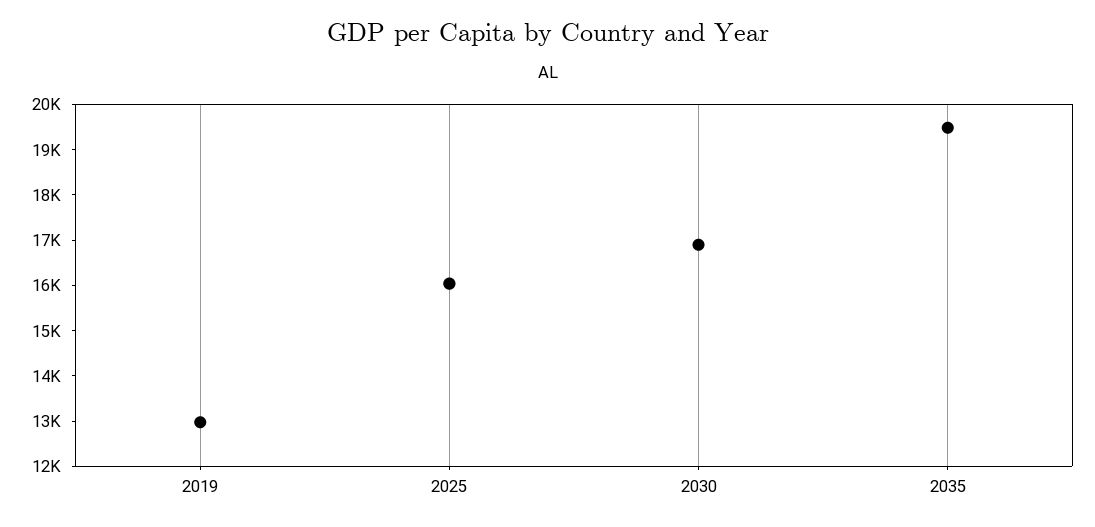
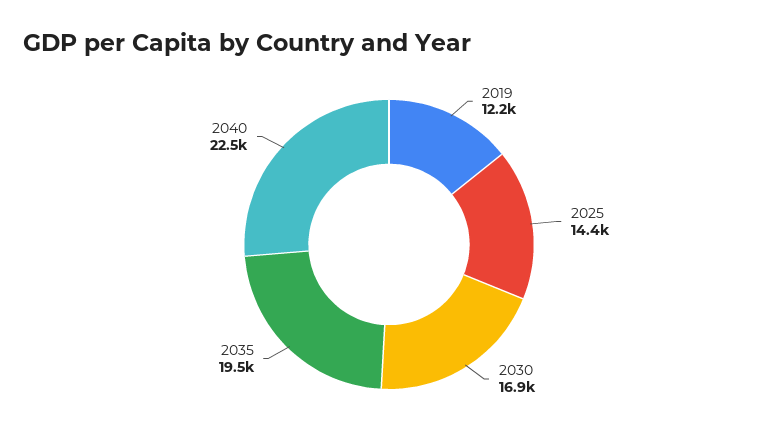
2019: 13000 -> 12200
2025: 16000 -> 14400
2040: none -> 22500

